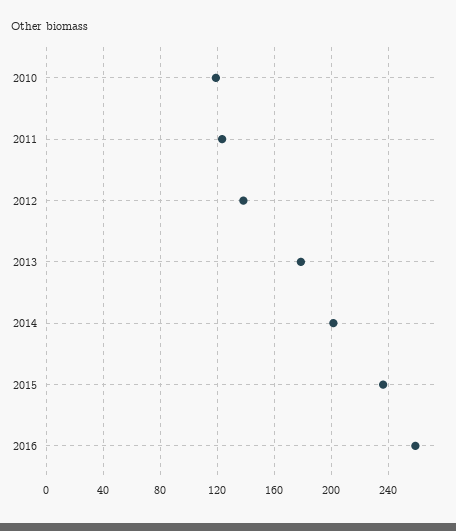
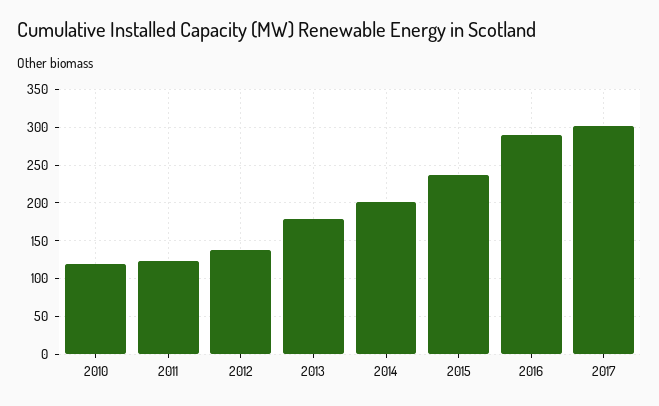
2016: 260 -> 290
2017: none -> 300

